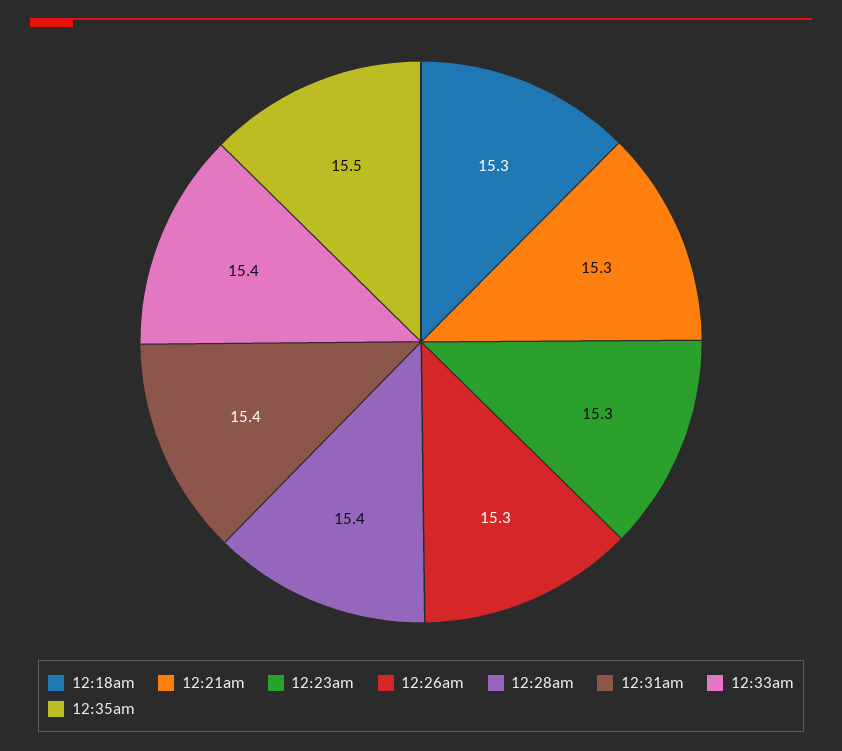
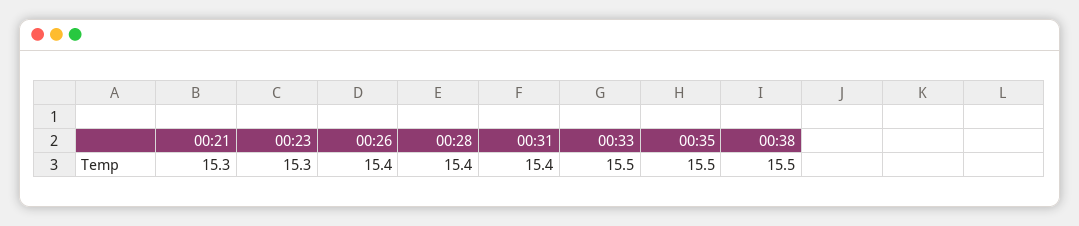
12:18am: 15.3 -> none
12:26am: 15.3 -> 15.4
12:33am: 15.4 -> 15.5
00:38: none -> 15.5

